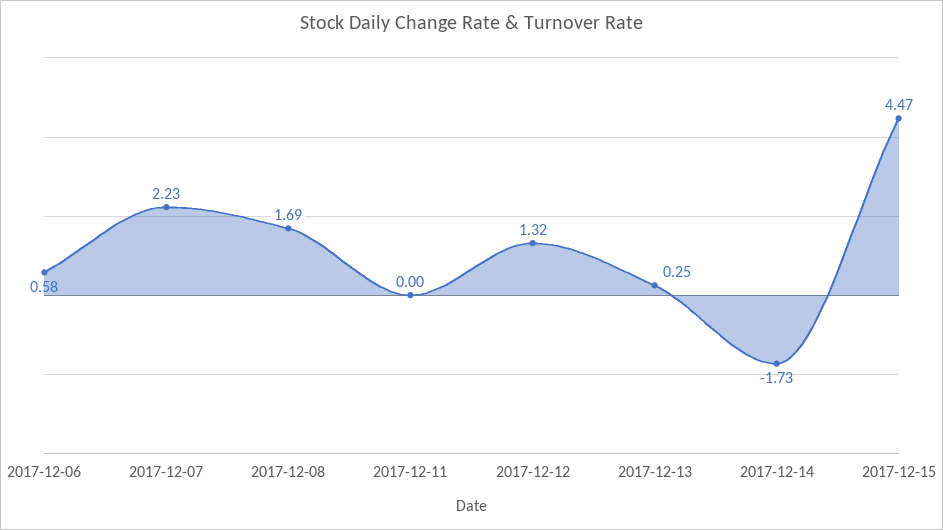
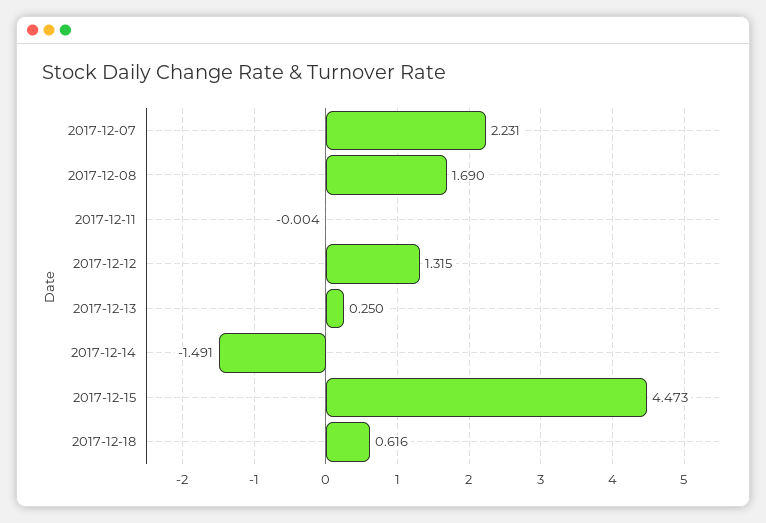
2017-12-06: 0.58 -> none
2017-12-14: -1.73 -> -1.491
2017-12-18: none -> 0.616

